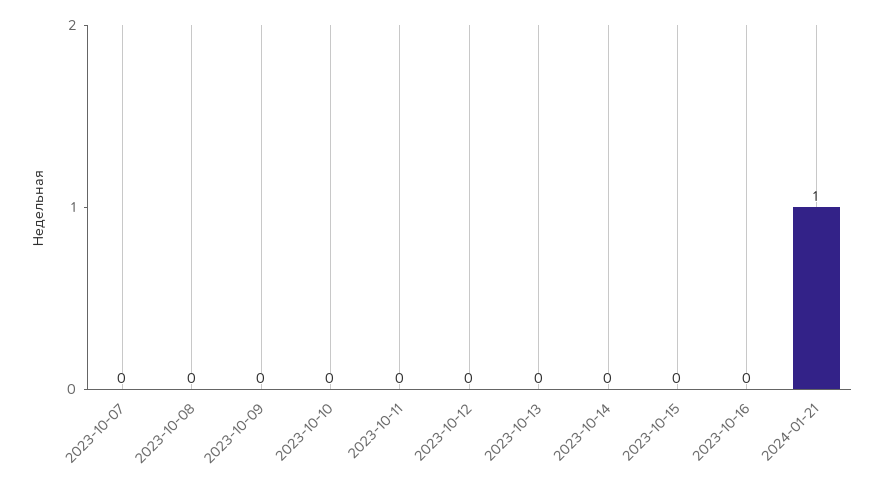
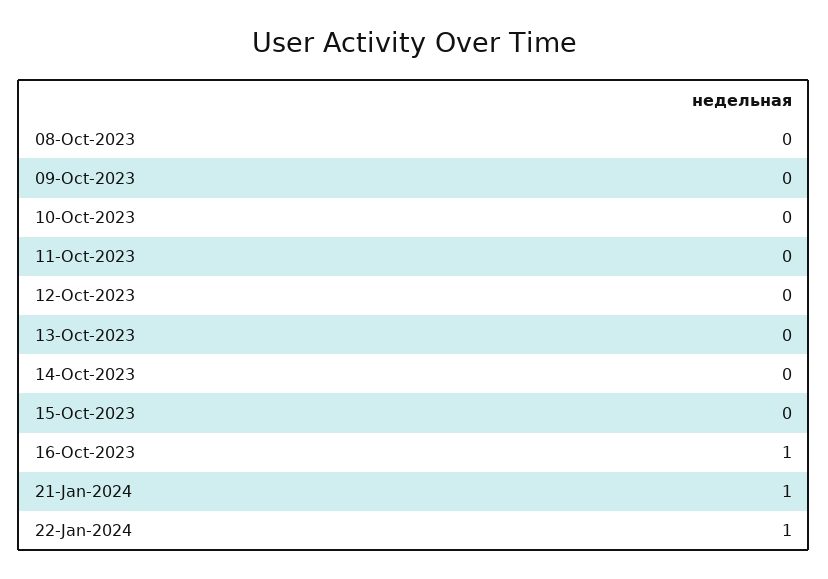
2023-10-07: 0 -> none
2023-10-16: 0 -> 1
22-Jan-2024: none -> 1

